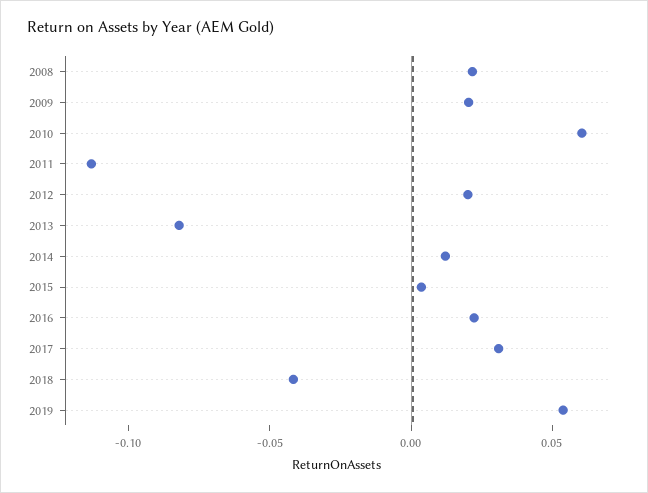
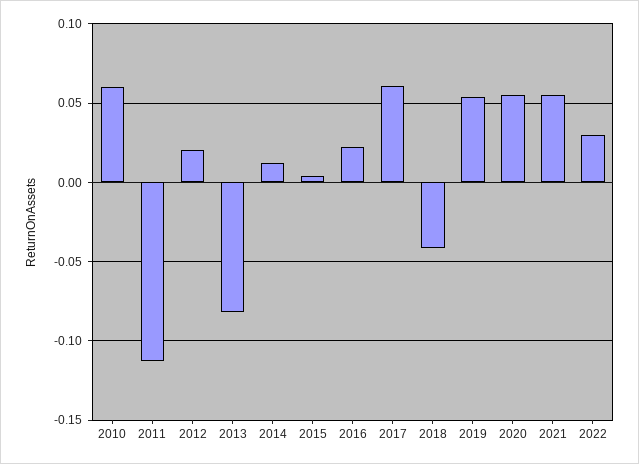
2008: 0.02 -> none
2009: 0.02 -> none
2017: 0.03 -> 0.06
2020: none -> 0.055
2021: none -> 0.055
2022: none -> 0.03

